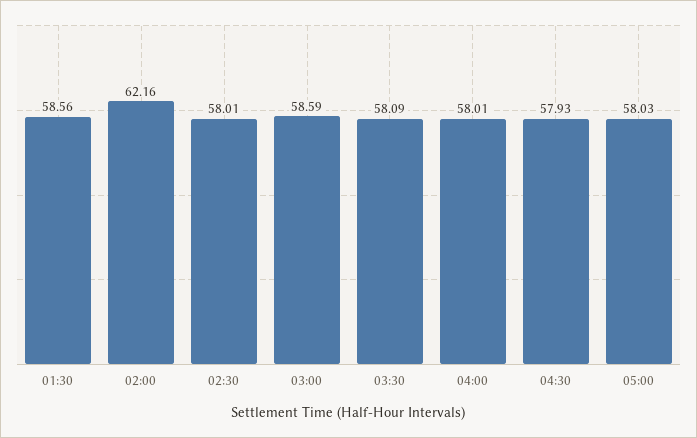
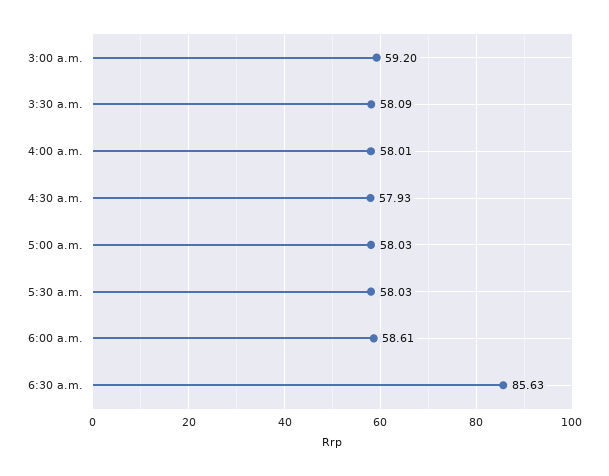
01:30: 58.56 -> none
02:00: 62.16 -> none
02:30: 58.01 -> none
03:00: 58.59 -> 59.2
5:30 a.m.: none -> 58.03
6:00 a.m.: none -> 58.61
6:30 a.m.: none -> 85.63

